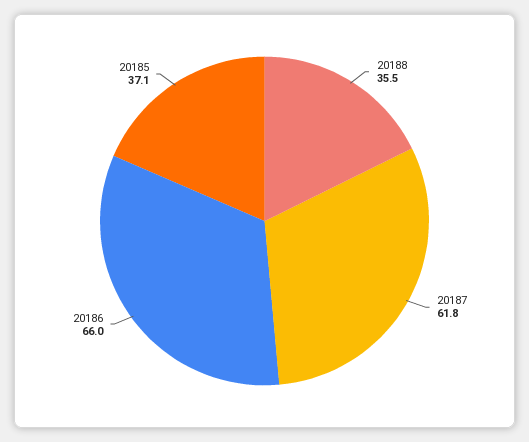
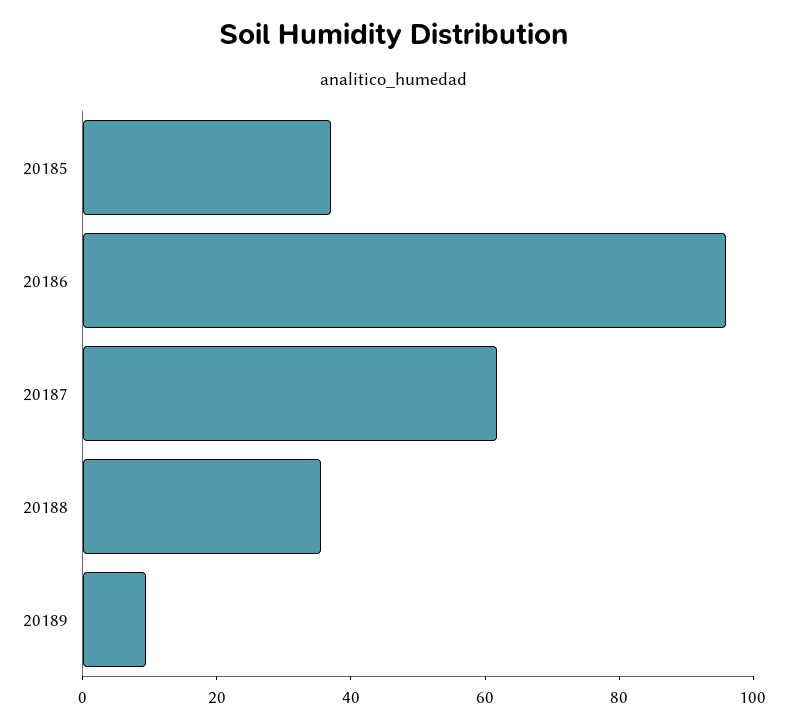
20186: 66 -> 95
20189: none -> 10

